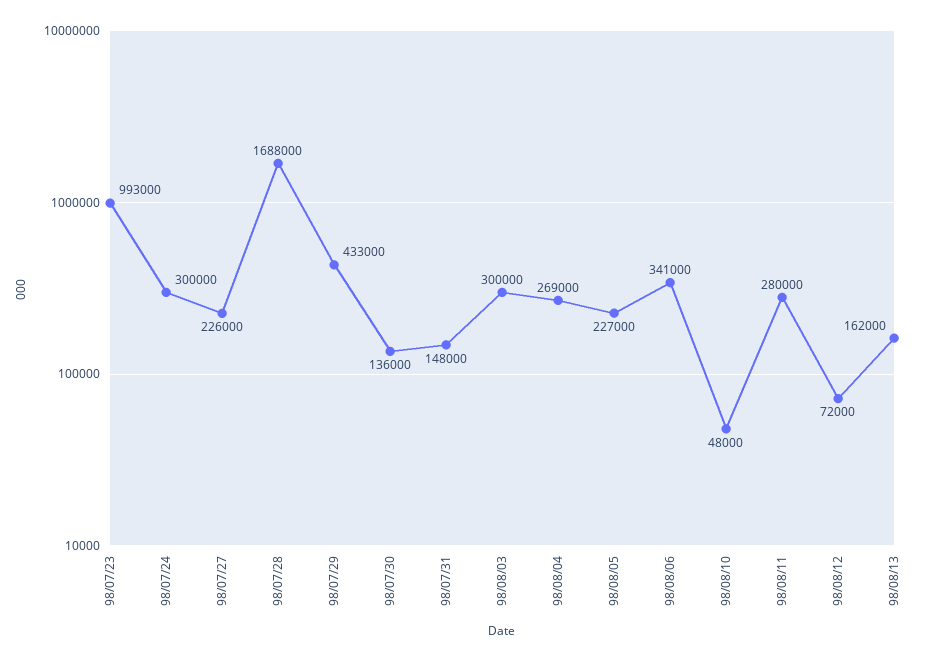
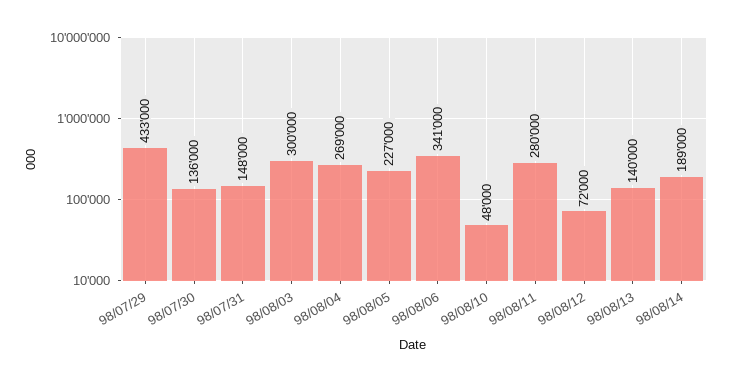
98/07/23: 993000 -> none
98/07/24: 300000 -> none
98/07/27: 226000 -> none
98/07/28: 1688000 -> none
98/08/13: 162000 -> 140000
98/08/14: none -> 189000

